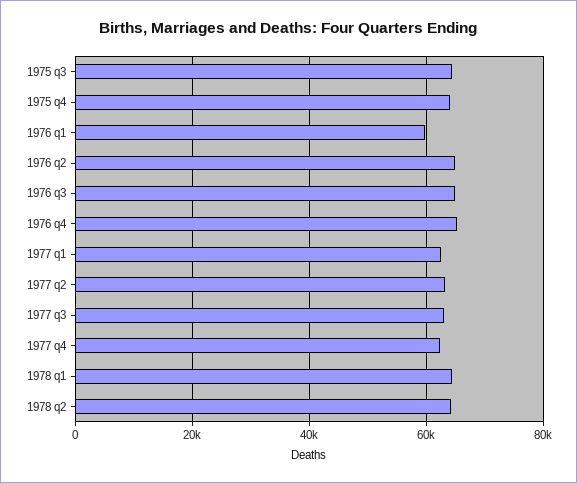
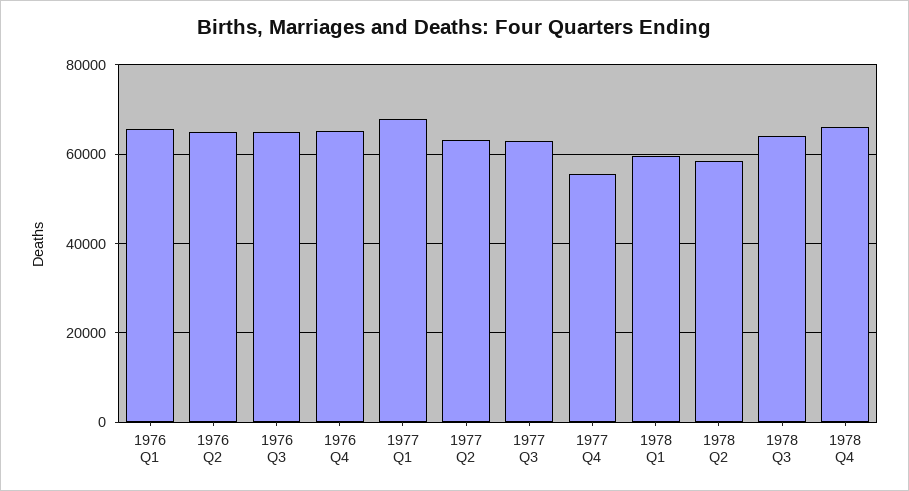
1975 q3: 64000 -> none
1975 q4: 64000 -> none
1976 q1: 60000 -> 66000
1977 q1: 62000 -> 68000
1977 q4: 62000 -> 56000
1978 q1: 64000 -> 60000
1978 q2: 64000 -> 58000
1978 Q3: none -> 64000
1978 Q4: none -> 66000

